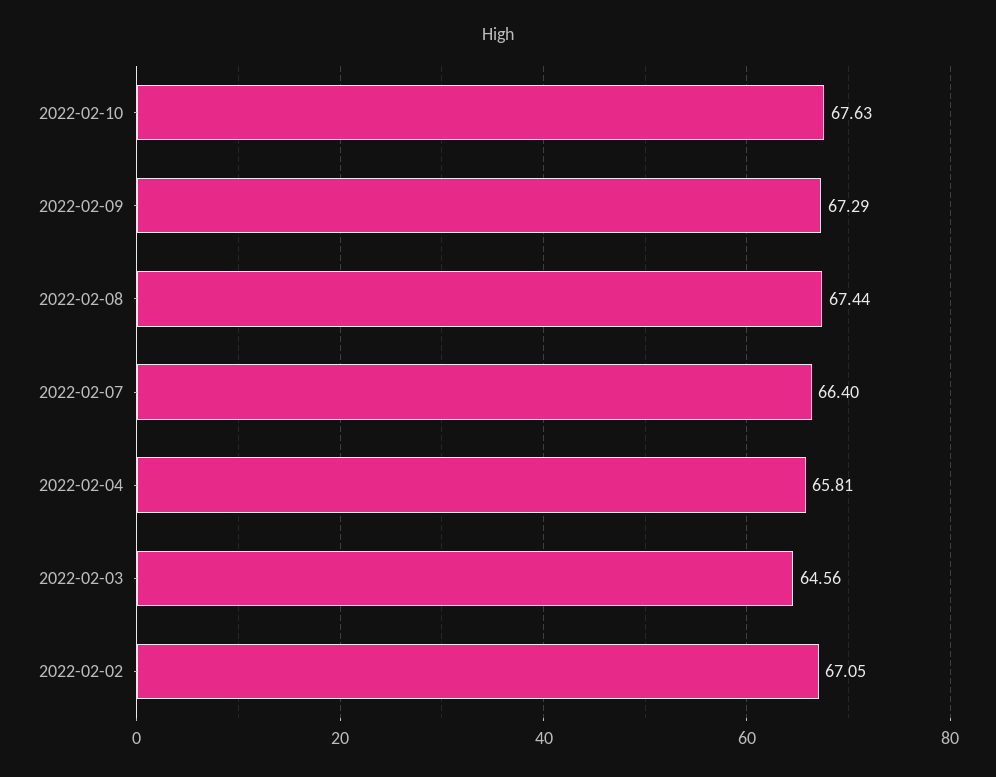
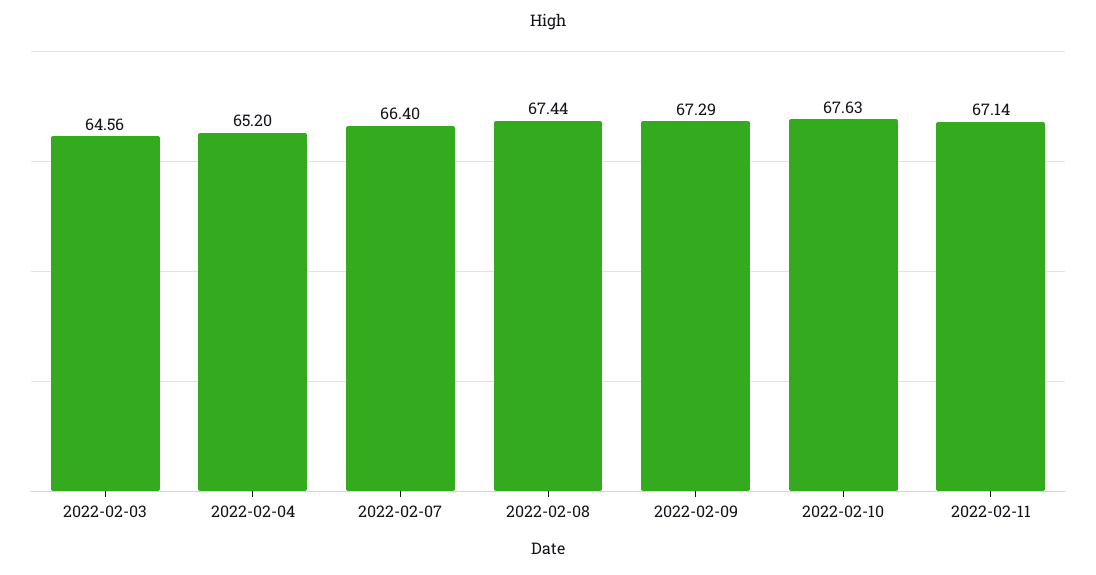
2022-02-04: 65.81 -> 65.2
2022-02-02: 67.05 -> none
2022-02-11: none -> 67.14

